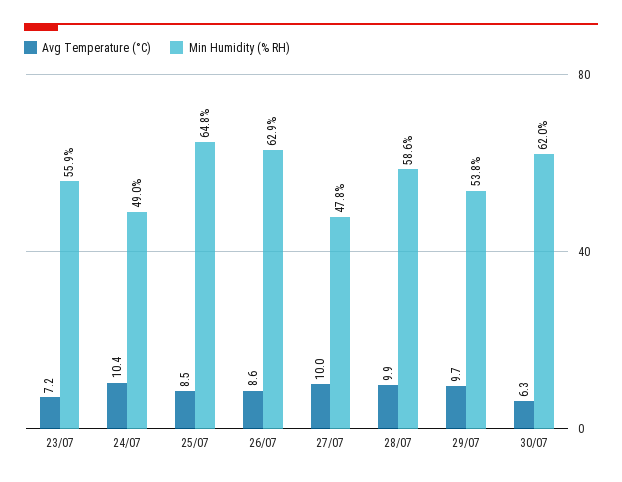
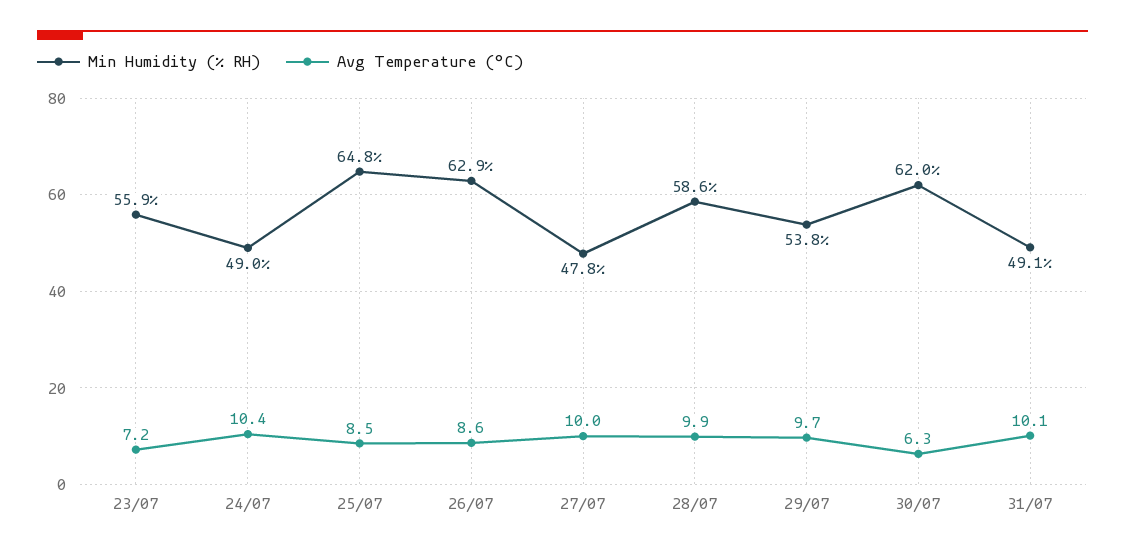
Min Humidity (% RH), 31/07: none -> 49.1
Avg Temperature (°C), 31/07: none -> 10.1

